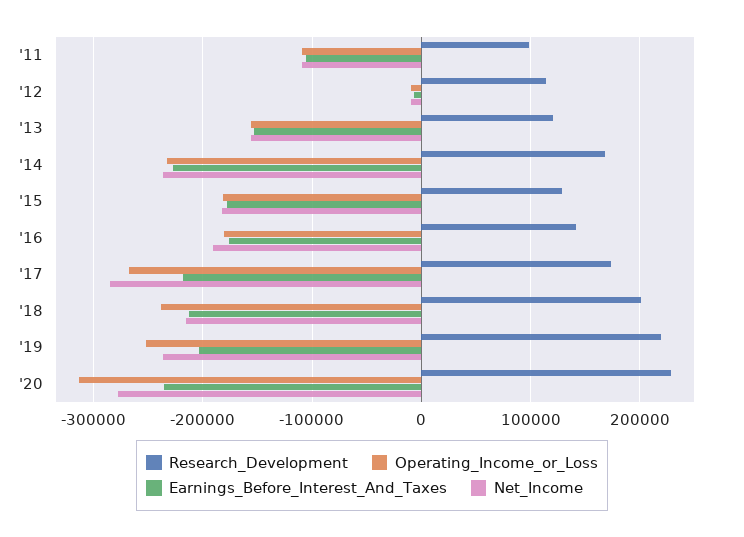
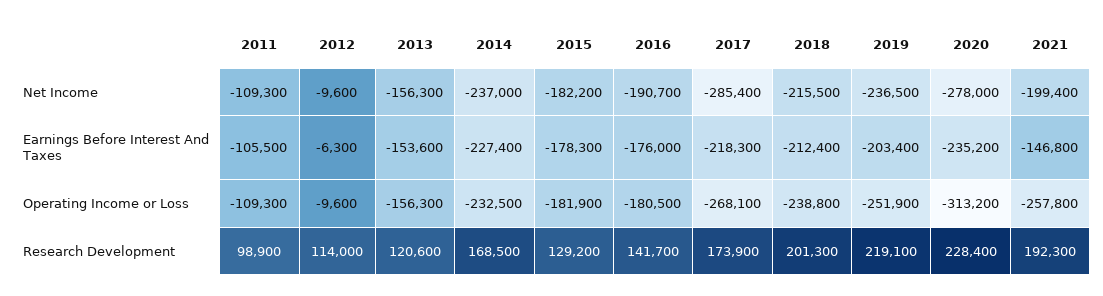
Net_Income, 2021: none -> -199400
Earnings_Before_Interest_And_Taxes, 2021: none -> -146800
Operating_Income_or_Loss, 2021: none -> -257800
Research_Development, 2021: none -> 192300

